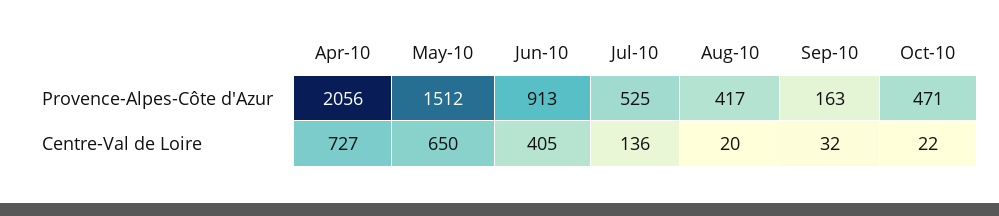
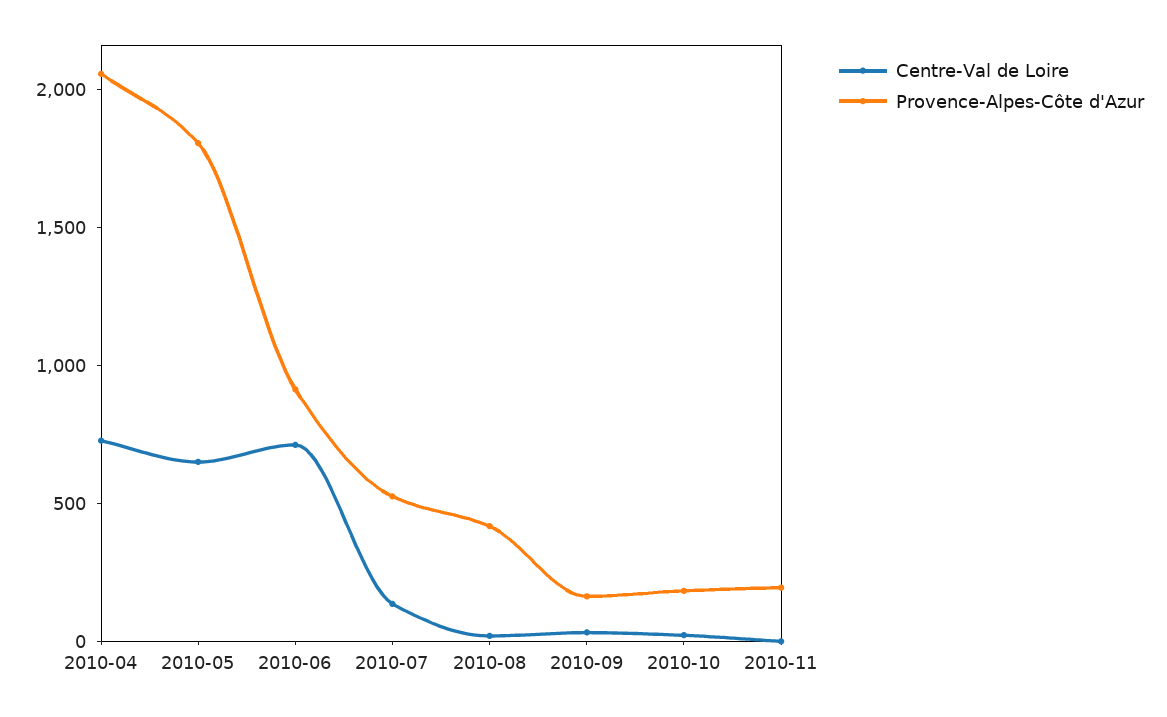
Provence-Alpes-Côte d'Azur, May-10: 1512 -> 1800
Provence-Alpes-Côte d'Azur, Oct-10: 471 -> 200
Centre-Val de Loire, Jun-10: 405 -> 700
Centre-Val de Loire, 2010-11: none -> 0
Provence-Alpes-Côte d'Azur, 2010-11: none -> 200

